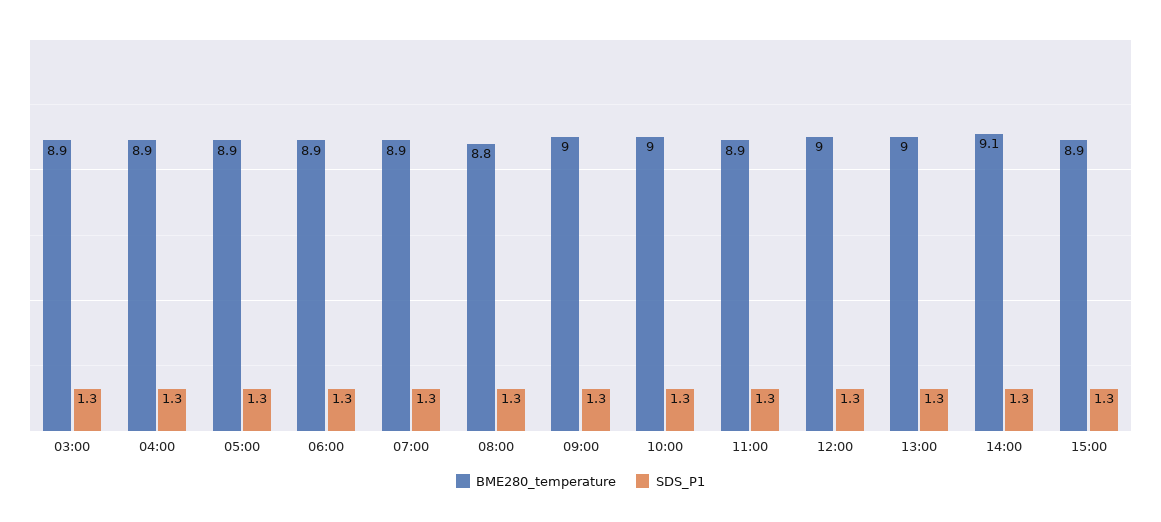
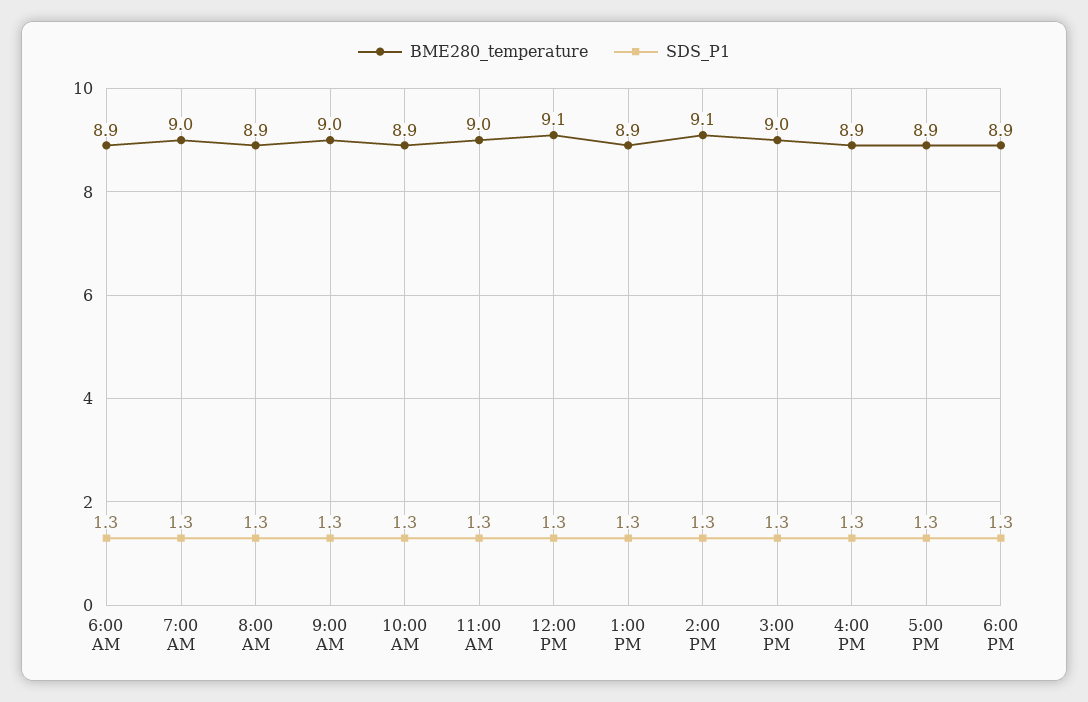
BME280_temperature, 03:00: 8.9 -> none
SDS_P1, 03:00: 1.3 -> none
BME280_temperature, 04:00: 8.9 -> none
SDS_P1, 04:00: 1.3 -> none
BME280_temperature, 05:00: 8.9 -> none
SDS_P1, 05:00: 1.3 -> none
BME280_temperature, 07:00: 8.9 -> 9
BME280_temperature, 08:00: 8.8 -> 8.9
BME280_temperature, 10:00: 9 -> 8.9
BME280_temperature, 11:00: 8.9 -> 9
BME280_temperature, 12:00: 9 -> 9.1
BME280_temperature, 13:00: 9 -> 8.9
BME280_temperature, 15:00: 8.9 -> 9
BME280_temperature, 4:00 PM: none -> 8.9
SDS_P1, 4:00 PM: none -> 1.3
BME280_temperature, 5:00 PM: none -> 8.9
SDS_P1, 5:00 PM: none -> 1.3
BME280_temperature, 6:00 PM: none -> 8.9
SDS_P1, 6:00 PM: none -> 1.3

